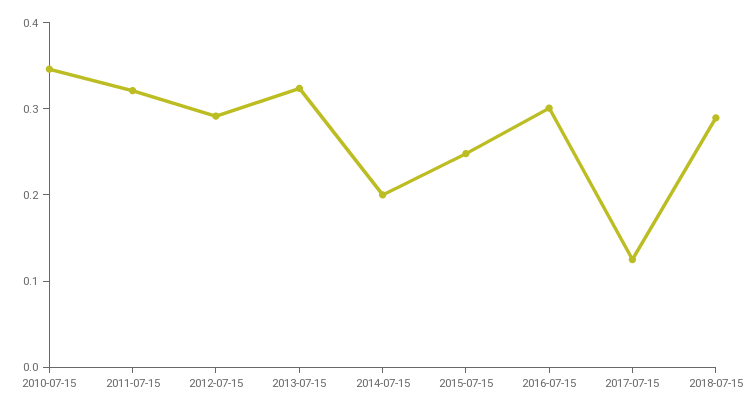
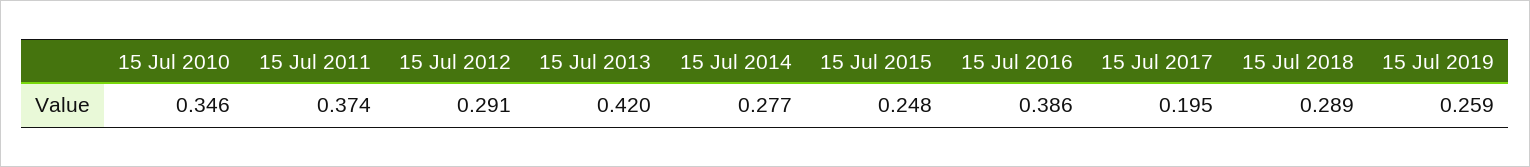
2011-07-15: 0.32 -> 0.374
2013-07-15: 0.32 -> 0.42
2014-07-15: 0.2 -> 0.277
2016-07-15: 0.3 -> 0.386
2017-07-15: 0.12 -> 0.195
15 Jul 2019: none -> 0.259

